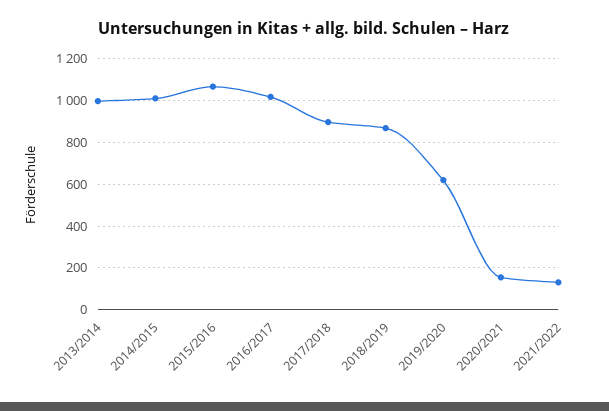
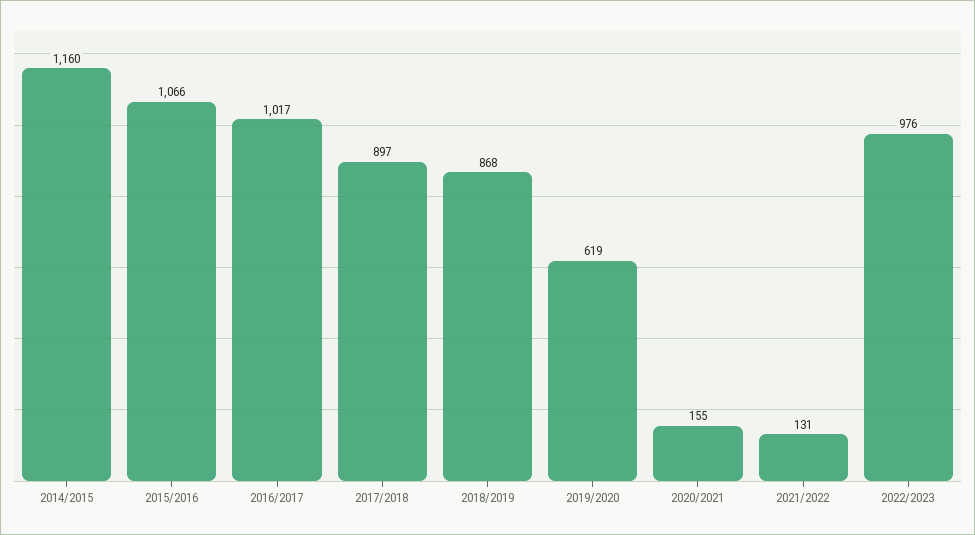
2013/2014: 1000 -> none
2014/2015: 1000 -> 1160
2022/2023: none -> 976

